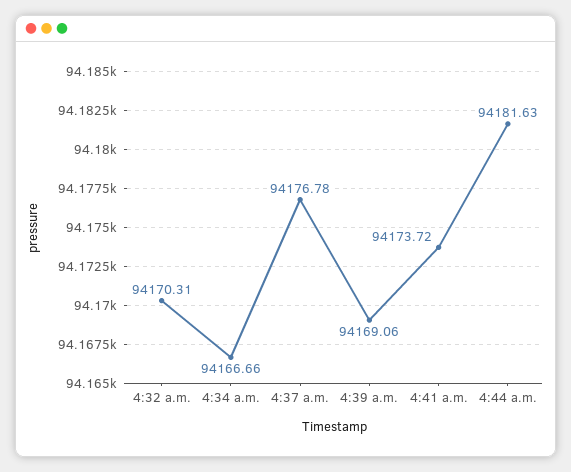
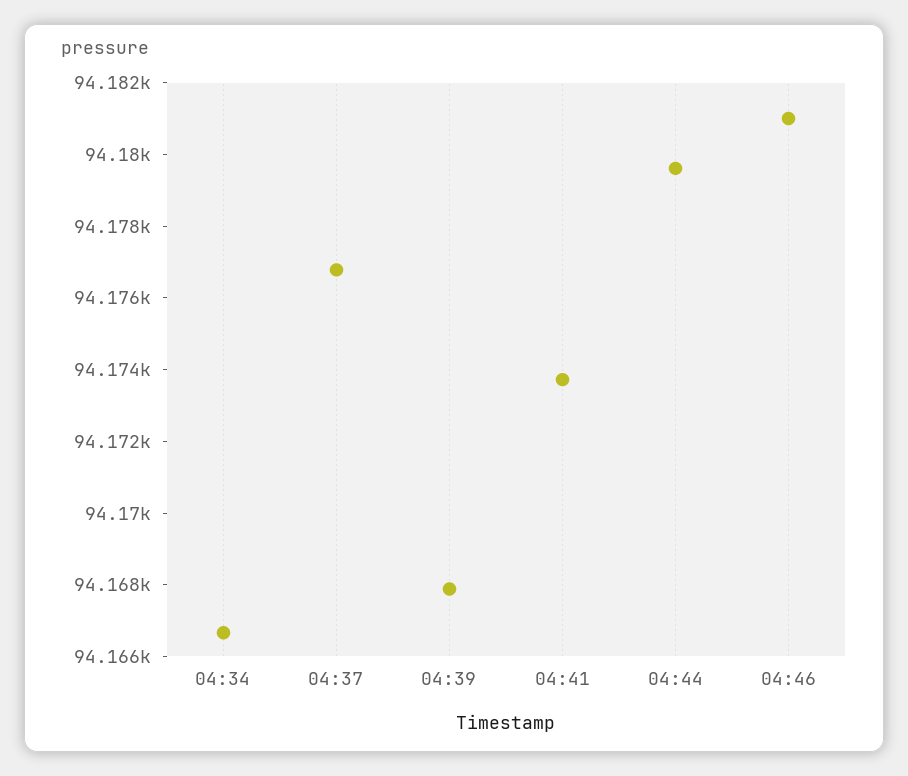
4:32 a.m.: 94170.31 -> none
4:39 a.m.: 94169.06 -> 94168
4:44 a.m.: 94181.63 -> 94179.5
04:46: none -> 94181

